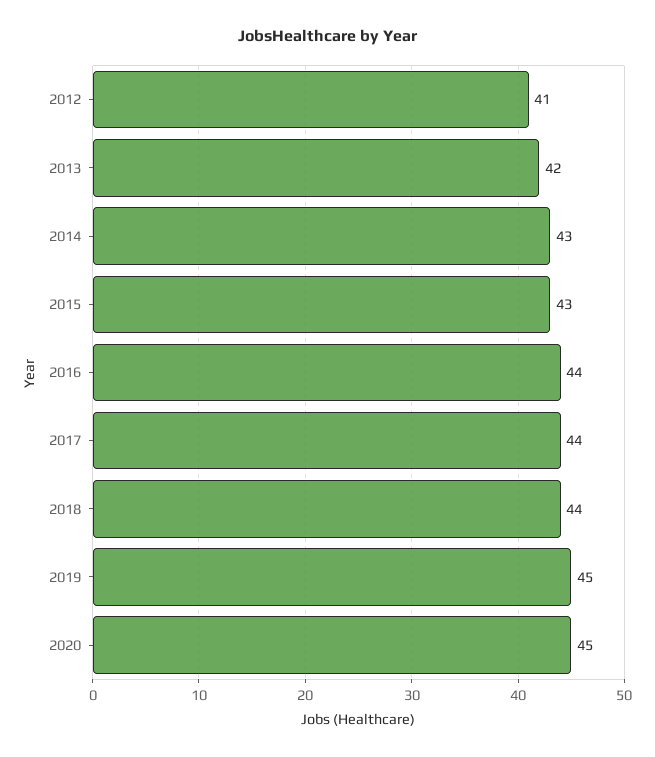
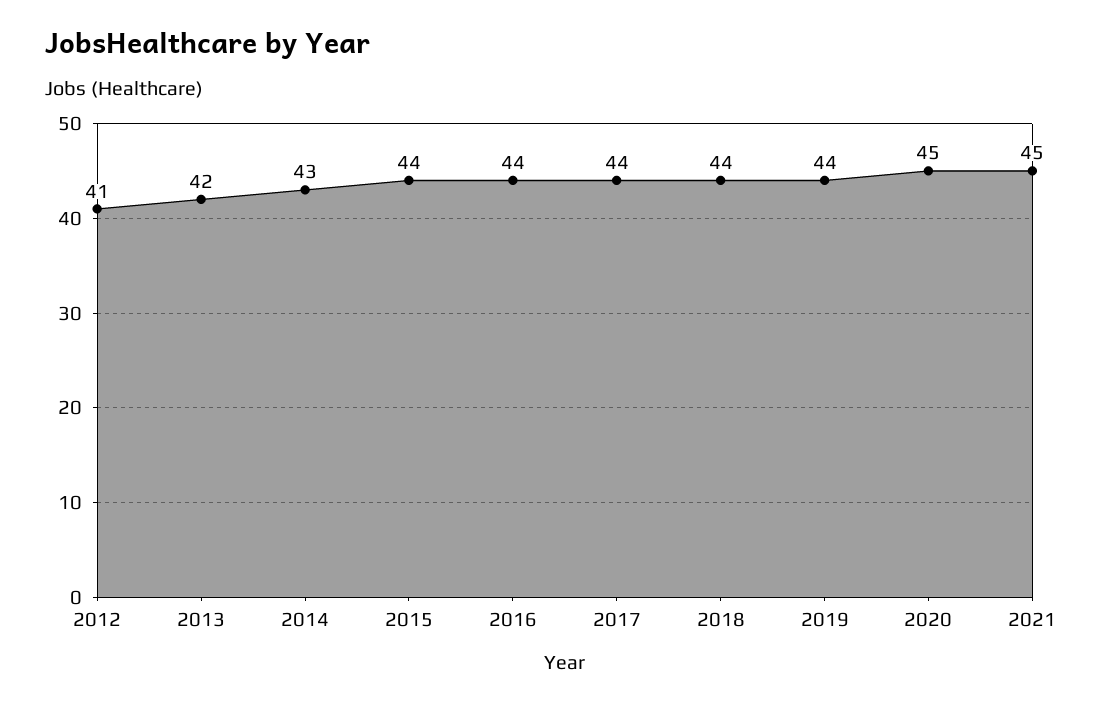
2015: 43 -> 44
2019: 45 -> 44
2021: none -> 45

